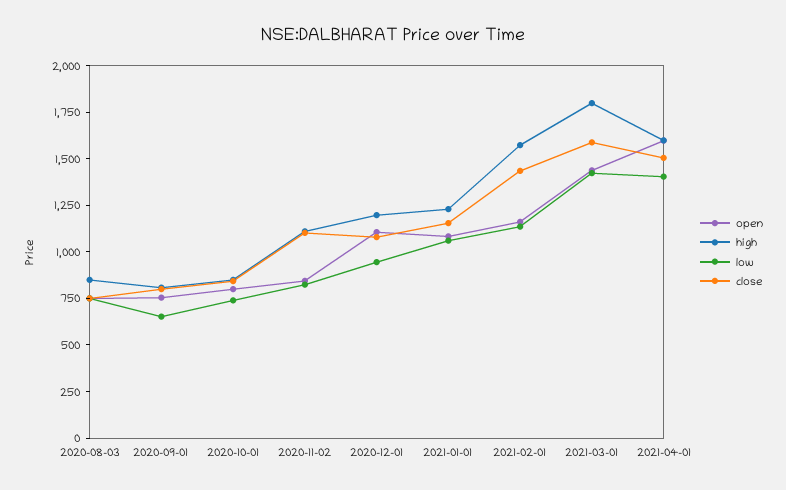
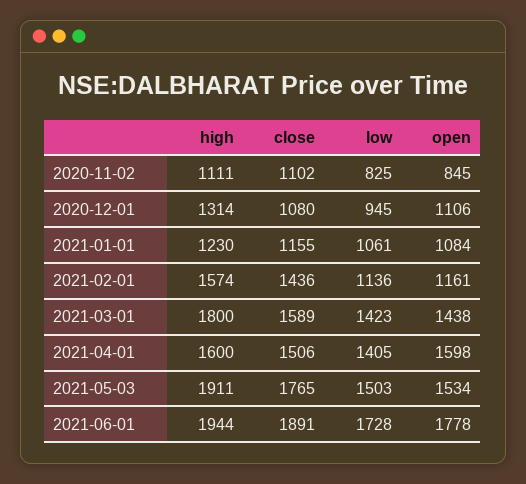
open, 2020-08-03: 750 -> none
high, 2020-08-03: 850 -> none
low, 2020-08-03: 750 -> none
close, 2020-08-03: 750 -> none
open, 2020-09-01: 750 -> none
high, 2020-09-01: 800 -> none
low, 2020-09-01: 650 -> none
close, 2020-09-01: 800 -> none
open, 2020-10-01: 800 -> none
high, 2020-10-01: 850 -> none
low, 2020-10-01: 750 -> none
close, 2020-10-01: 850 -> none
high, 2020-12-01: 1200 -> 1314
high, 2021-05-03: none -> 1911
close, 2021-05-03: none -> 1765
low, 2021-05-03: none -> 1503
open, 2021-05-03: none -> 1534
high, 2021-06-01: none -> 1944
close, 2021-06-01: none -> 1891
low, 2021-06-01: none -> 1728
open, 2021-06-01: none -> 1778

